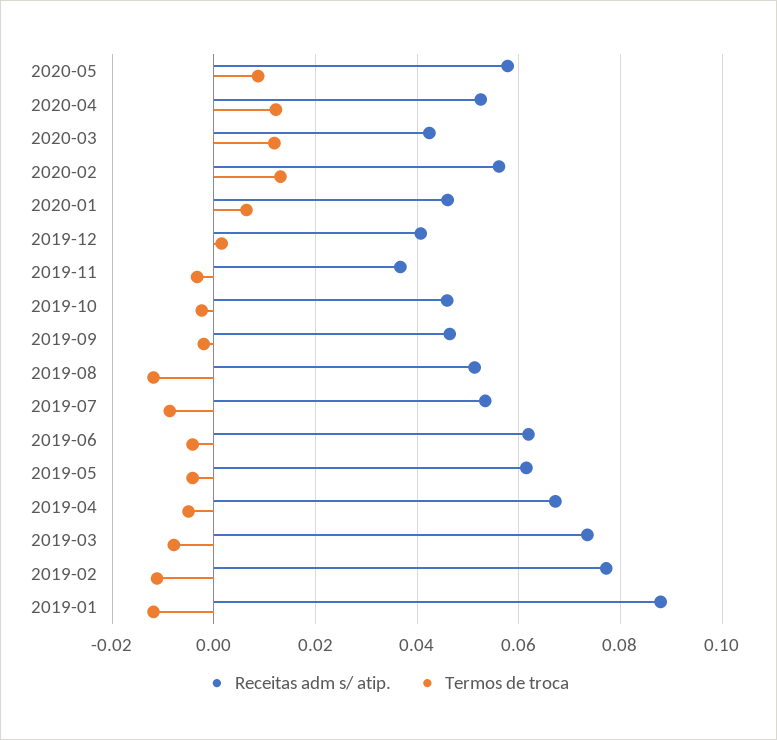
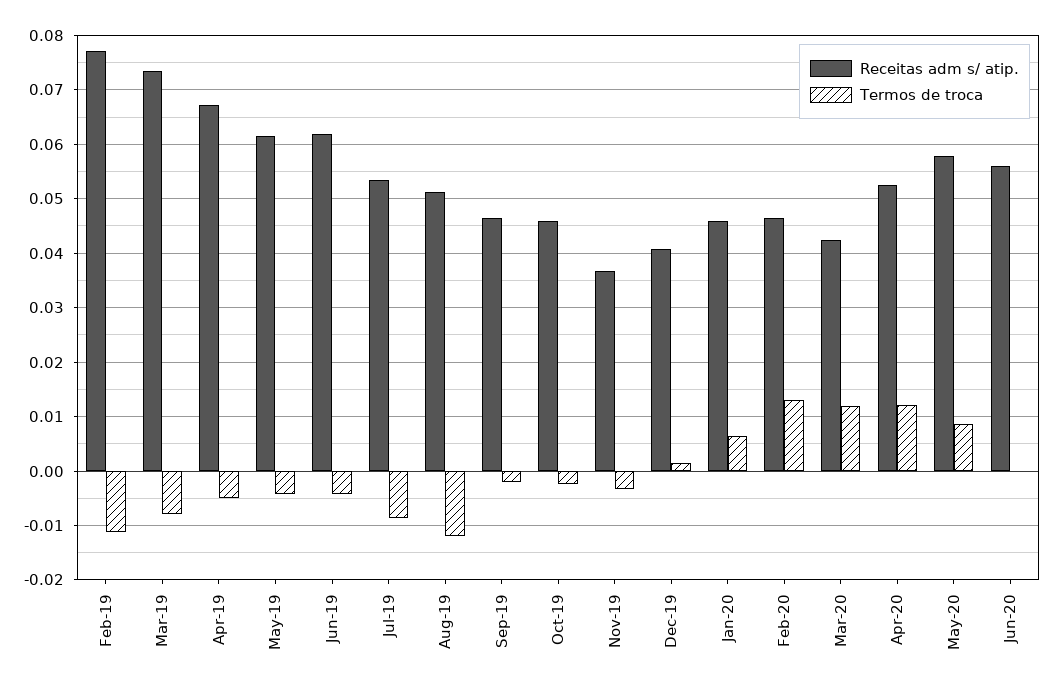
Receitas adm s/ atip., 2020-02: 0.056 -> 0.046
Receitas adm s/ atip., 2019-01: 0.088 -> none
Termos de troca, 2019-01: -0.012 -> none
Receitas adm s/ atip., Jun-20: none -> 0.056
Termos de troca, Jun-20: none -> 0

